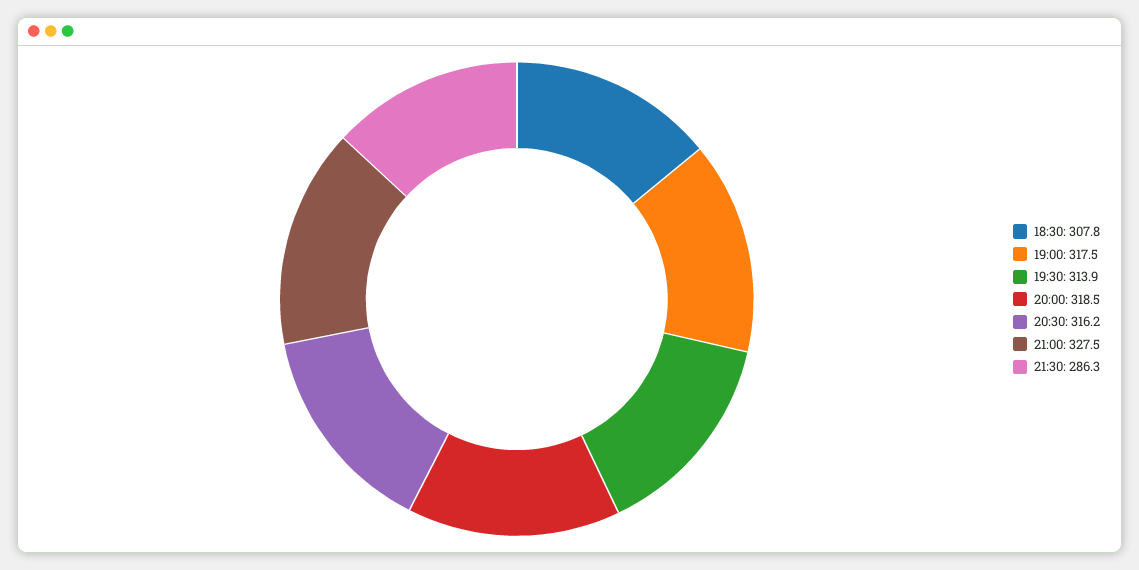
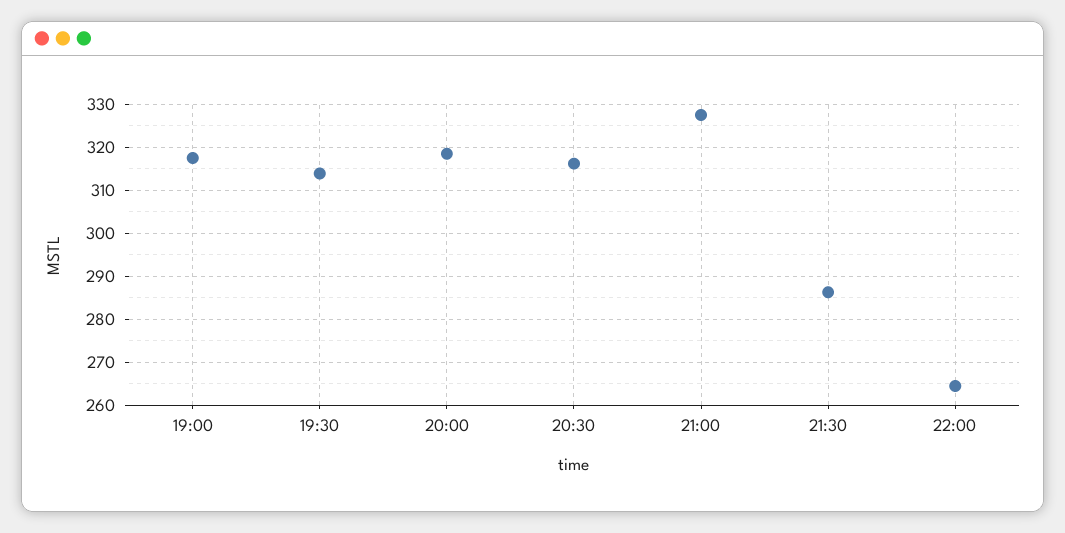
18:30: 307.8 -> none
22:00: none -> 264

